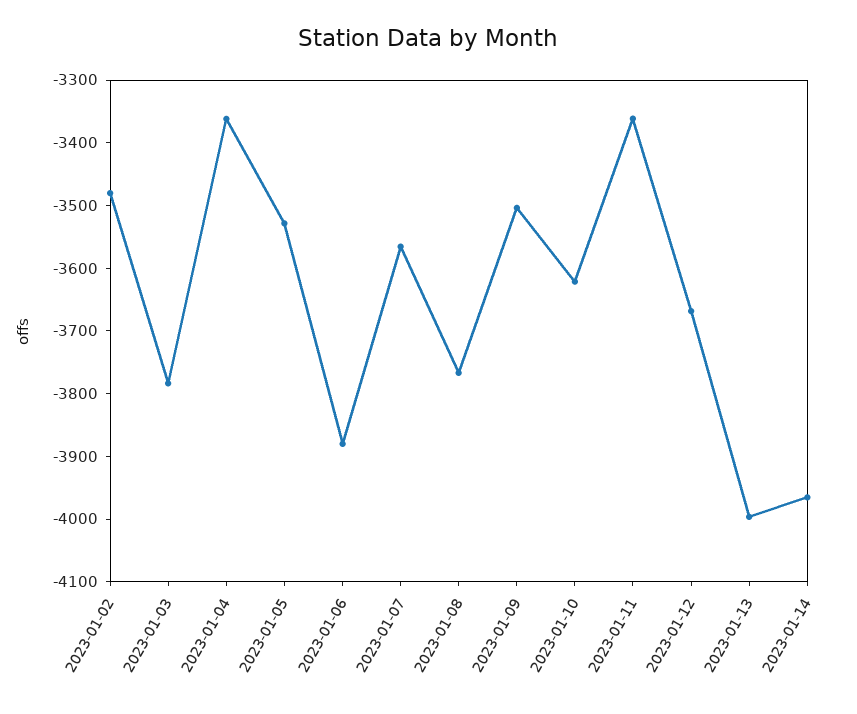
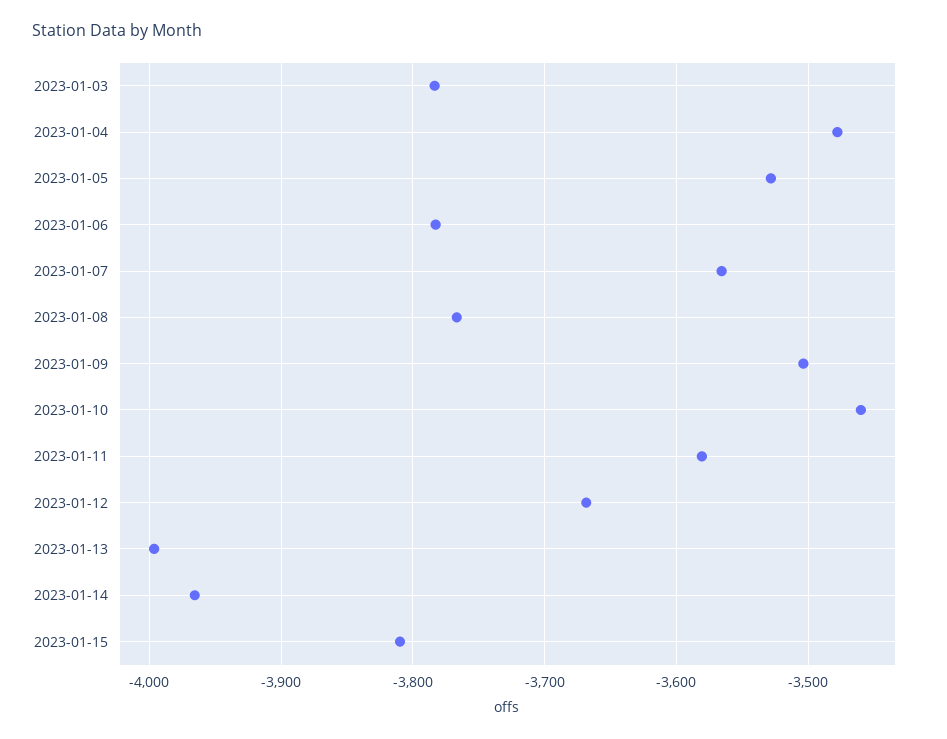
2023-01-02: -3480 -> none
2023-01-04: -3360 -> -3480
2023-01-06: -3880 -> -3780
2023-01-10: -3620 -> -3460
2023-01-11: -3360 -> -3580
2023-01-15: none -> -3810

